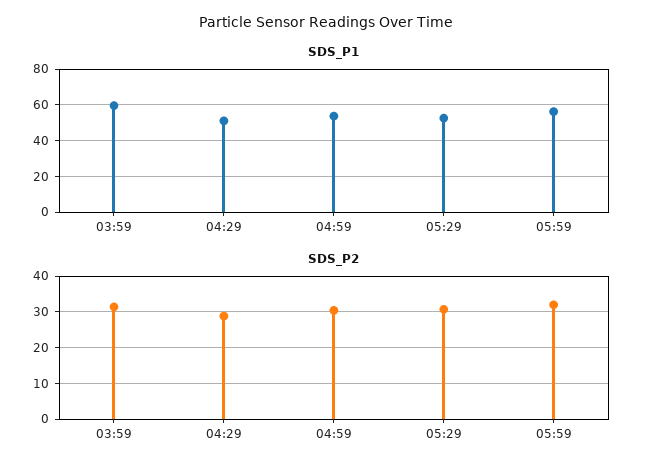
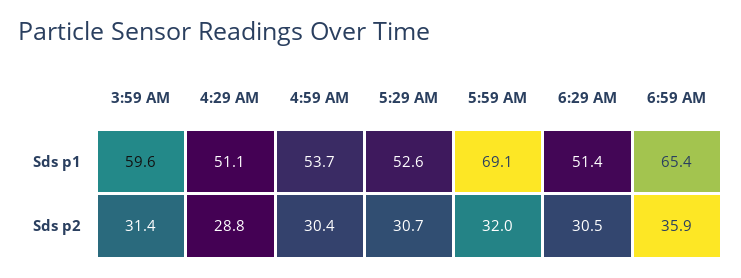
SDS_P1, 05:59: 55 -> 69.1
SDS_P1, 6:29 AM: none -> 51.4
SDS_P1, 6:59 AM: none -> 65.4
SDS_P2, 6:29 AM: none -> 30.5
SDS_P2, 6:59 AM: none -> 35.9

